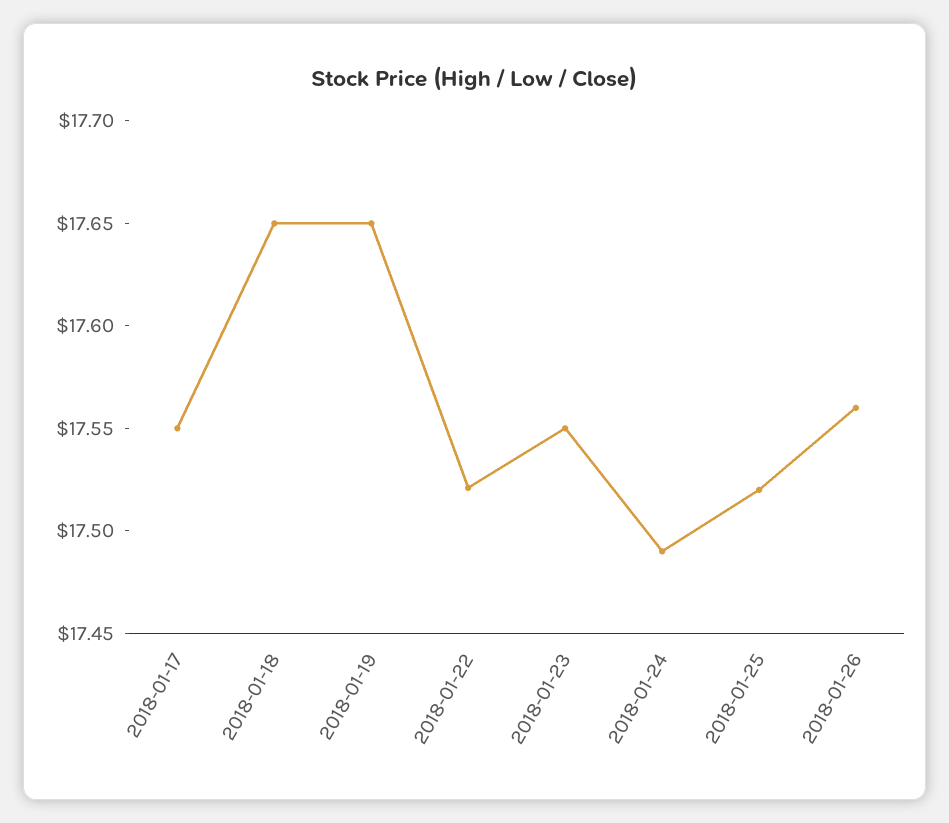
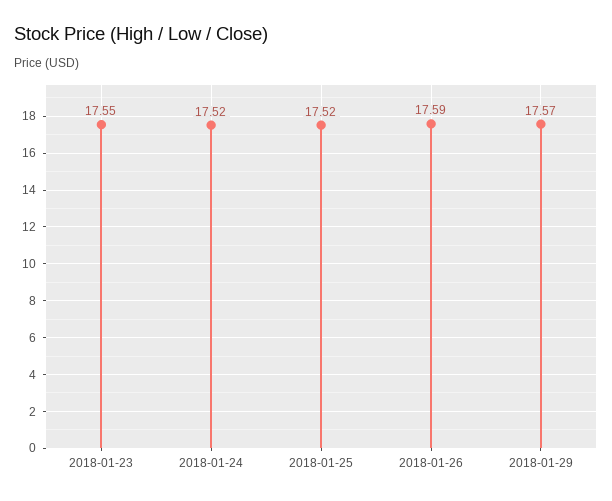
2018-01-17: 17.55 -> none
2018-01-18: 17.65 -> none
2018-01-19: 17.65 -> none
2018-01-22: 17.52 -> none
2018-01-24: 17.49 -> 17.52
2018-01-26: 17.56 -> 17.59
2018-01-29: none -> 17.57

